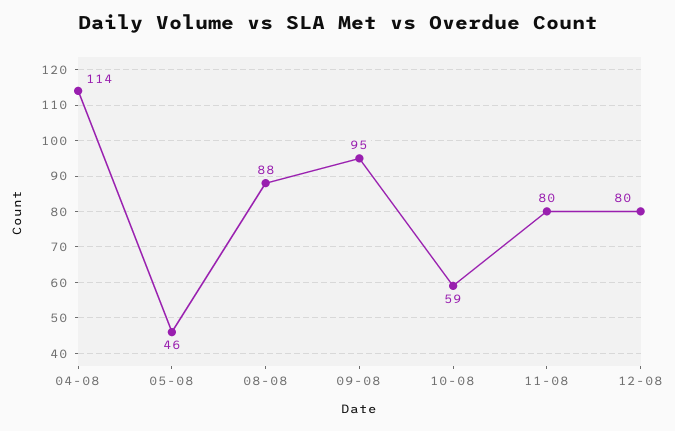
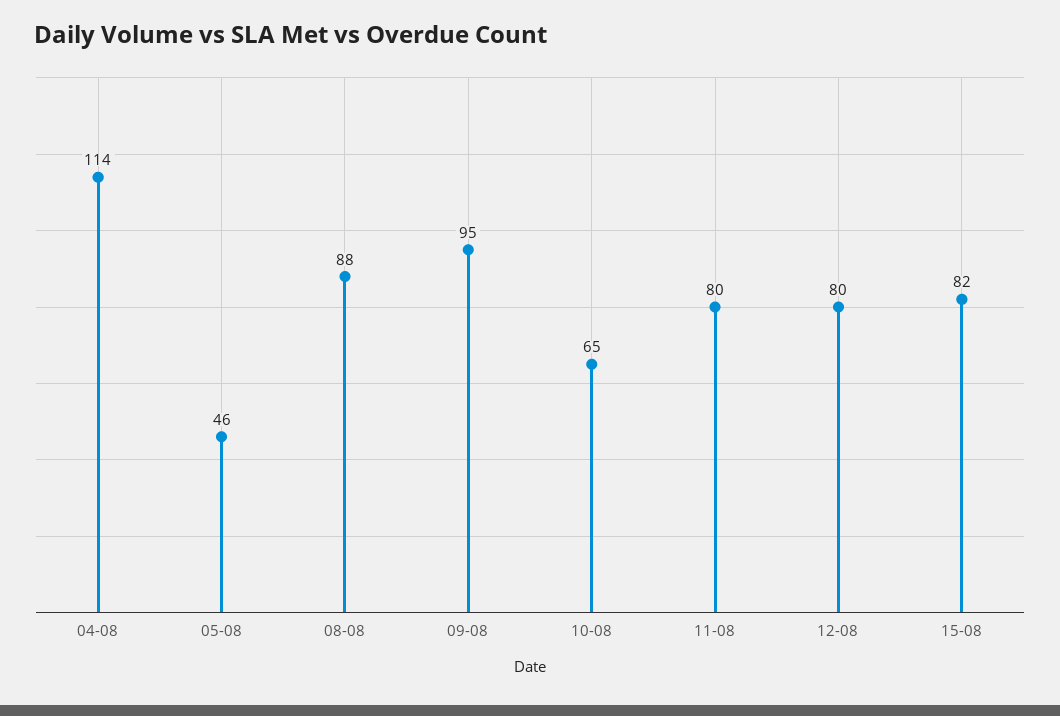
10-08: 59 -> 65
15-08: none -> 82

